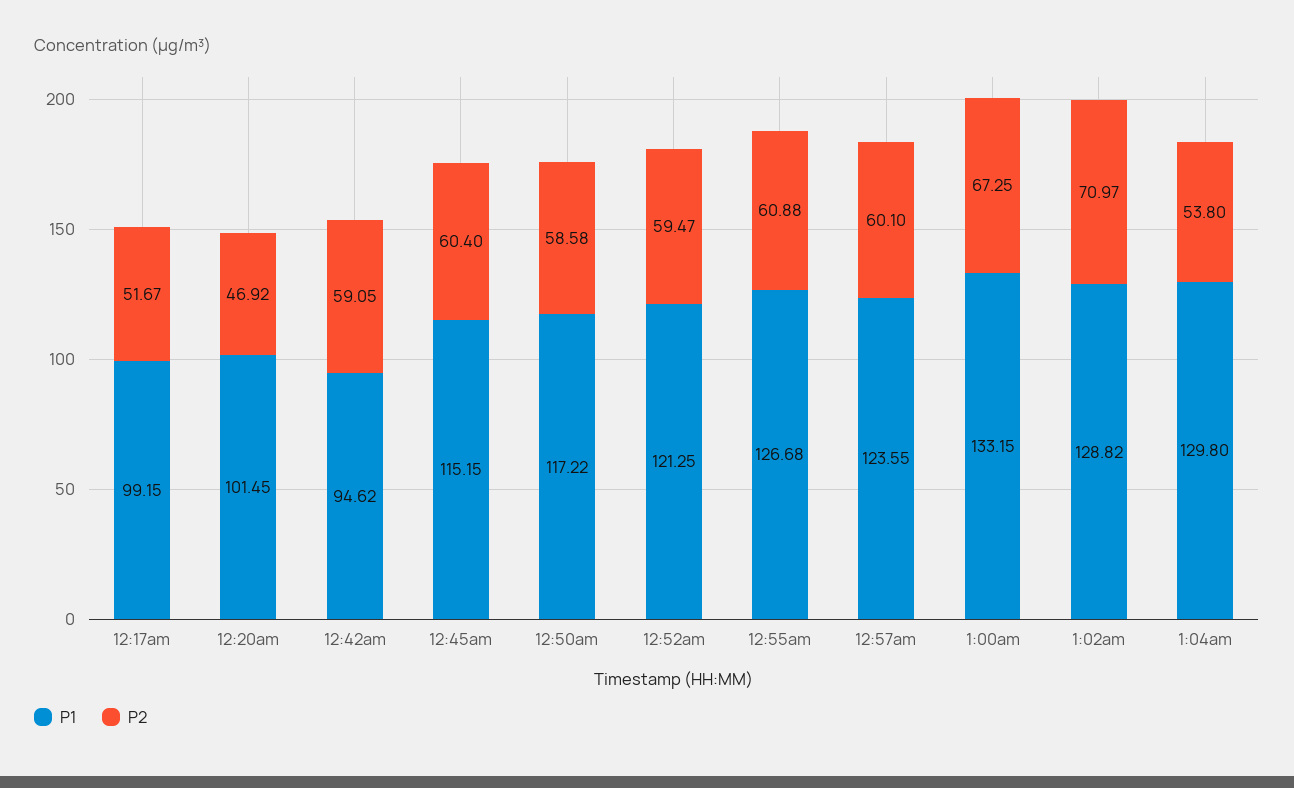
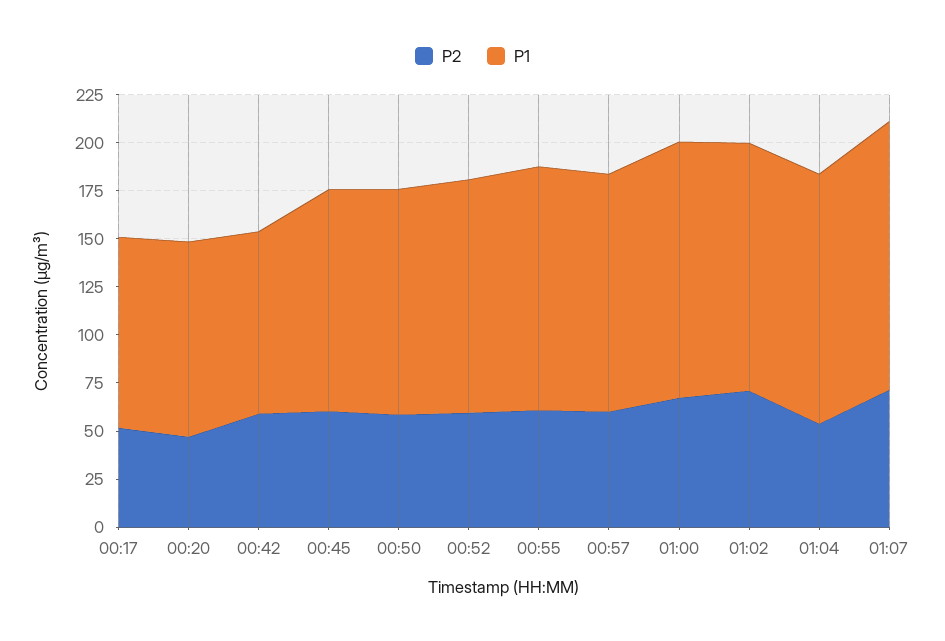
P2, 01:07: none -> 70
P1, 01:07: none -> 140

